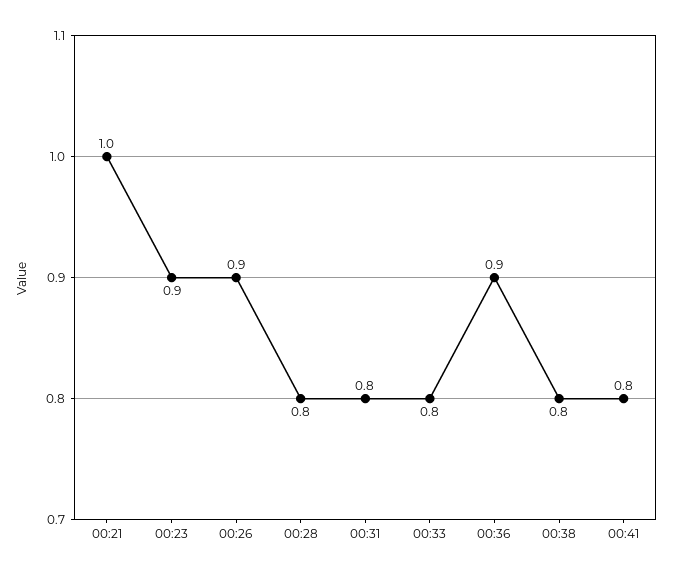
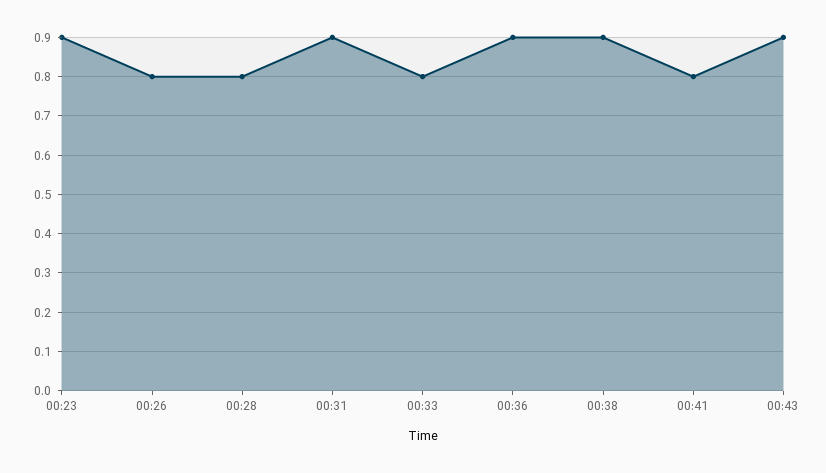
00:21: 1 -> none
00:26: 0.9 -> 0.8
00:31: 0.8 -> 0.9
00:38: 0.8 -> 0.9
00:43: none -> 0.9

